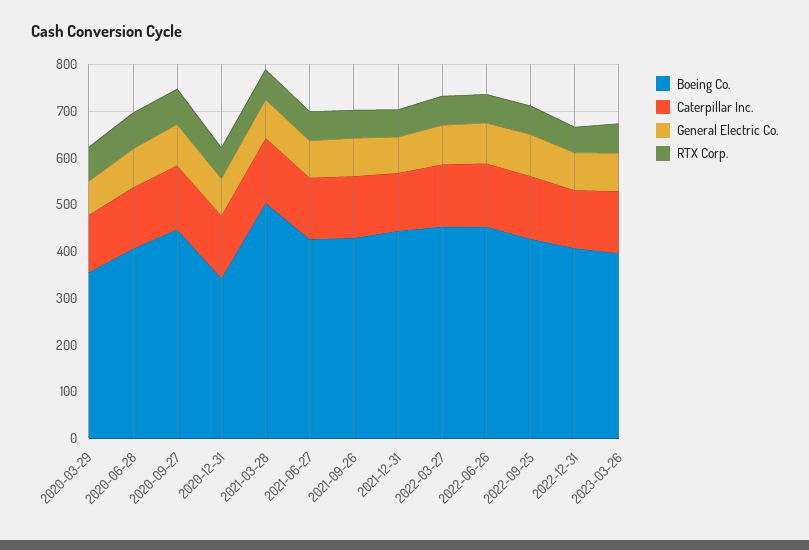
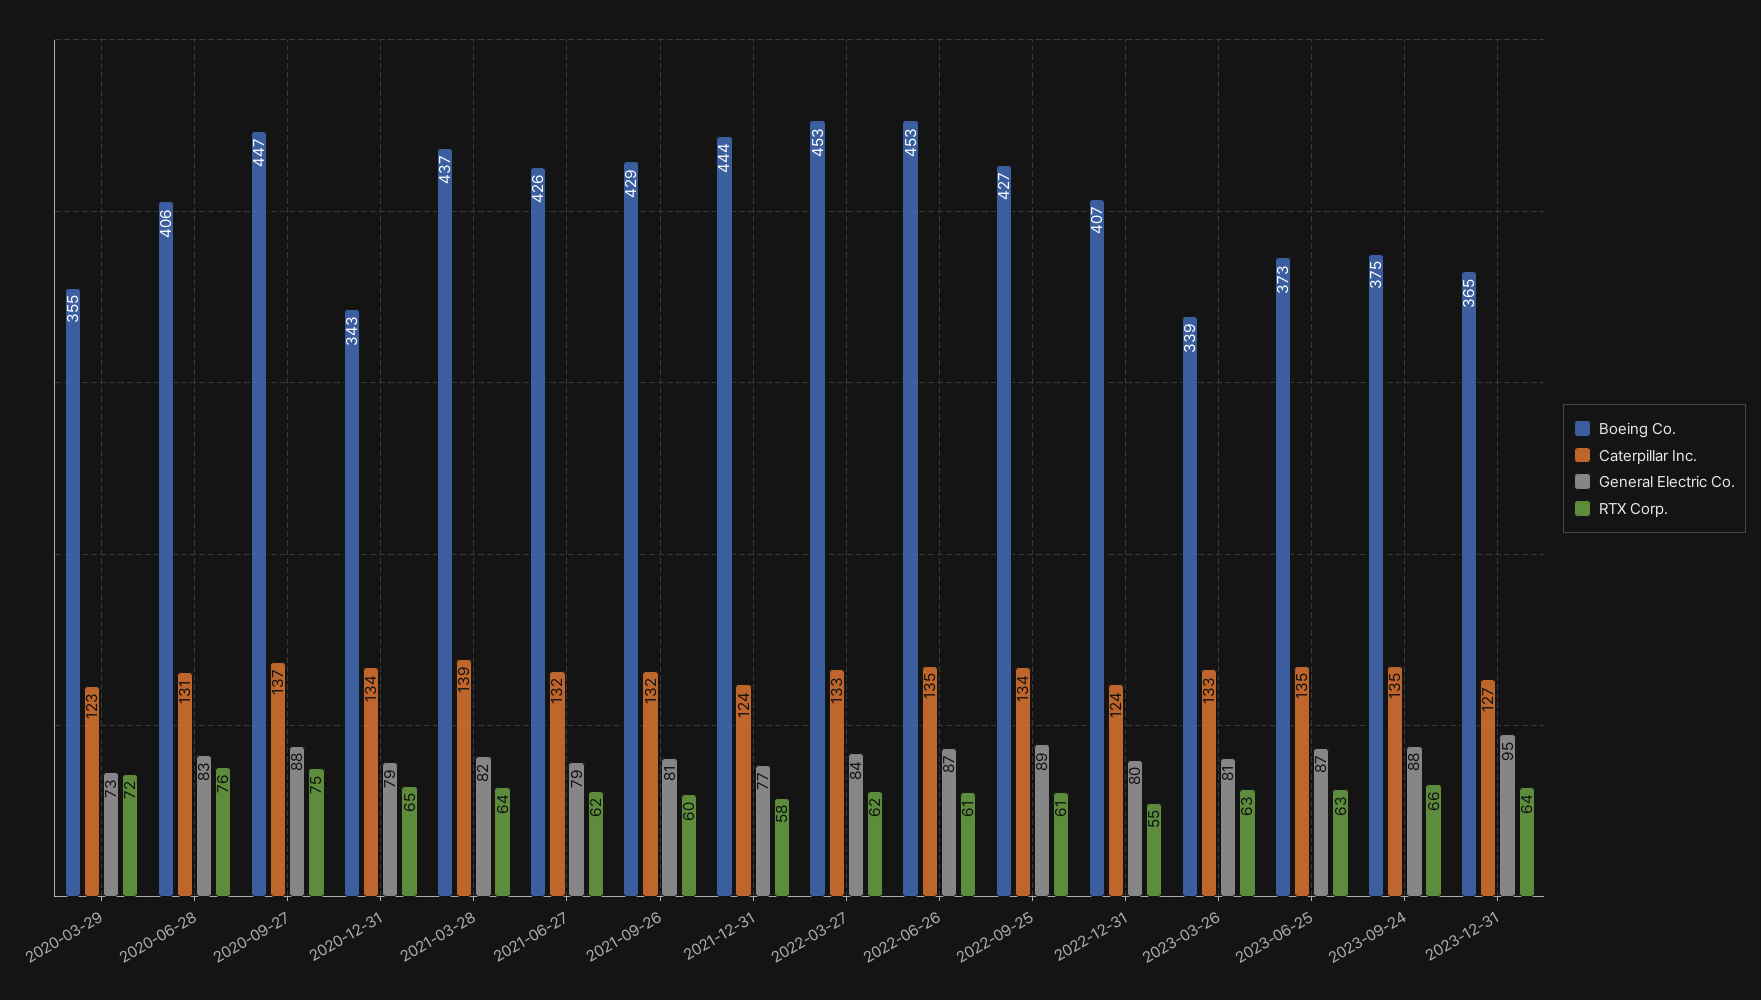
Boeing Co., 2021-03-28: 500 -> 437
Boeing Co., 2023-03-26: 400 -> 339
Boeing Co., 2023-06-25: none -> 373
Caterpillar Inc., 2023-06-25: none -> 135
General Electric Co., 2023-06-25: none -> 87
RTX Corp., 2023-06-25: none -> 63
Boeing Co., 2023-09-24: none -> 375
Caterpillar Inc., 2023-09-24: none -> 135
General Electric Co., 2023-09-24: none -> 88
RTX Corp., 2023-09-24: none -> 66
Boeing Co., 2023-12-31: none -> 365
Caterpillar Inc., 2023-12-31: none -> 127
General Electric Co., 2023-12-31: none -> 95
RTX Corp., 2023-12-31: none -> 64

